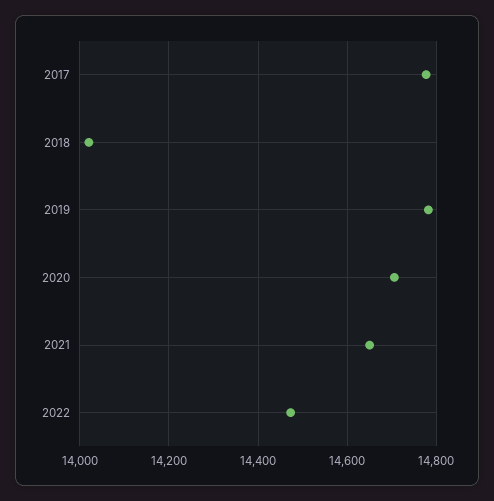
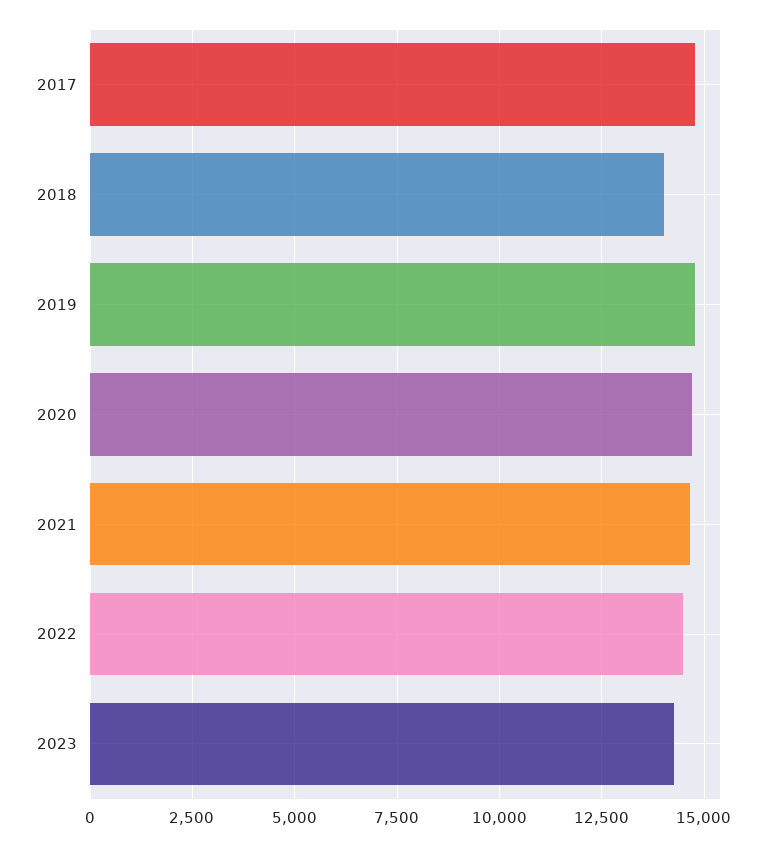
2023: none -> 14250

